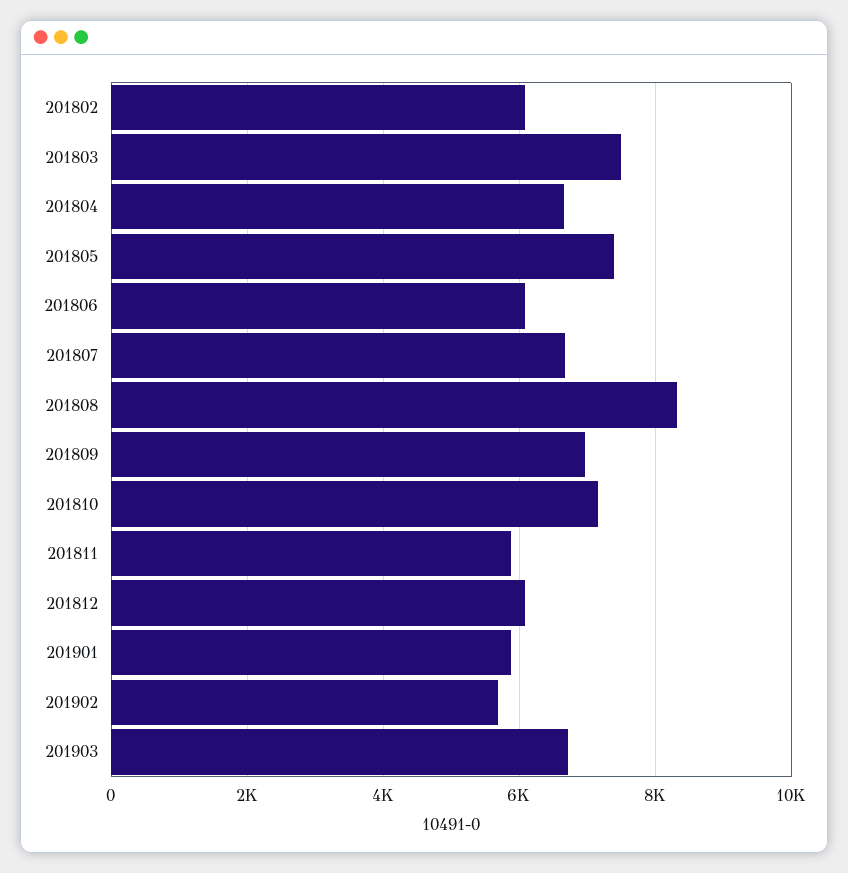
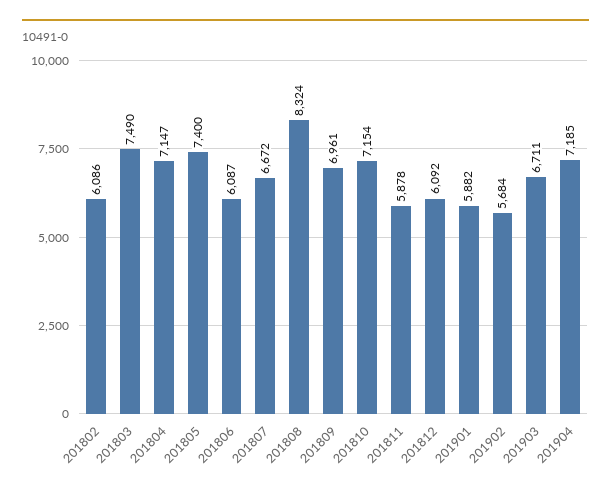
201804: 6600 -> 7147
201904: none -> 7185

